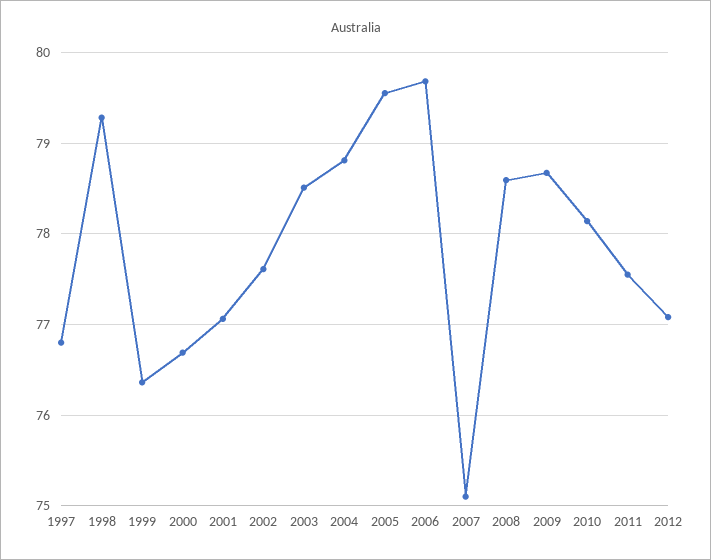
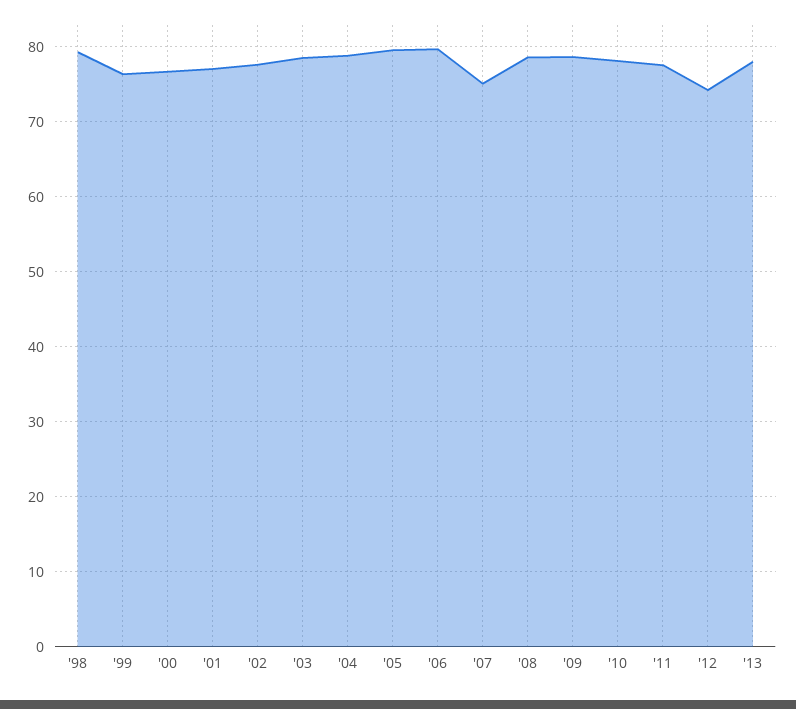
1997: 76.8 -> none
2012: 77.1 -> 74
'13: none -> 78

